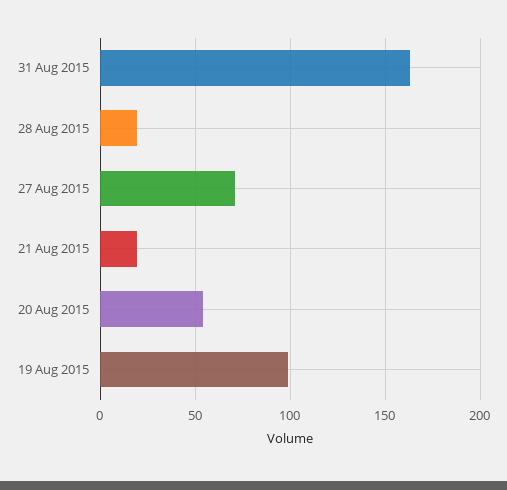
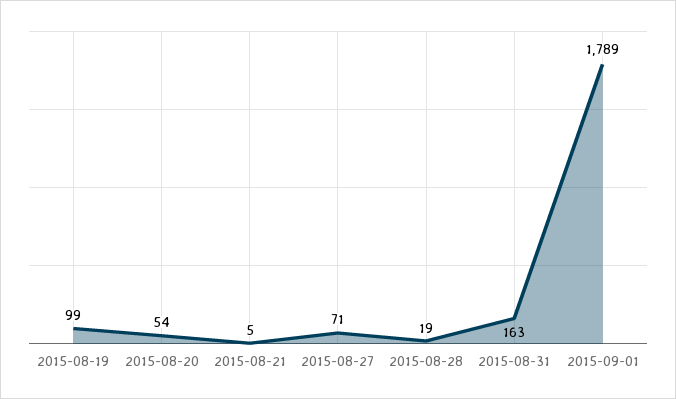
21 Aug 2015: 20 -> 5
2015-09-01: none -> 1789

